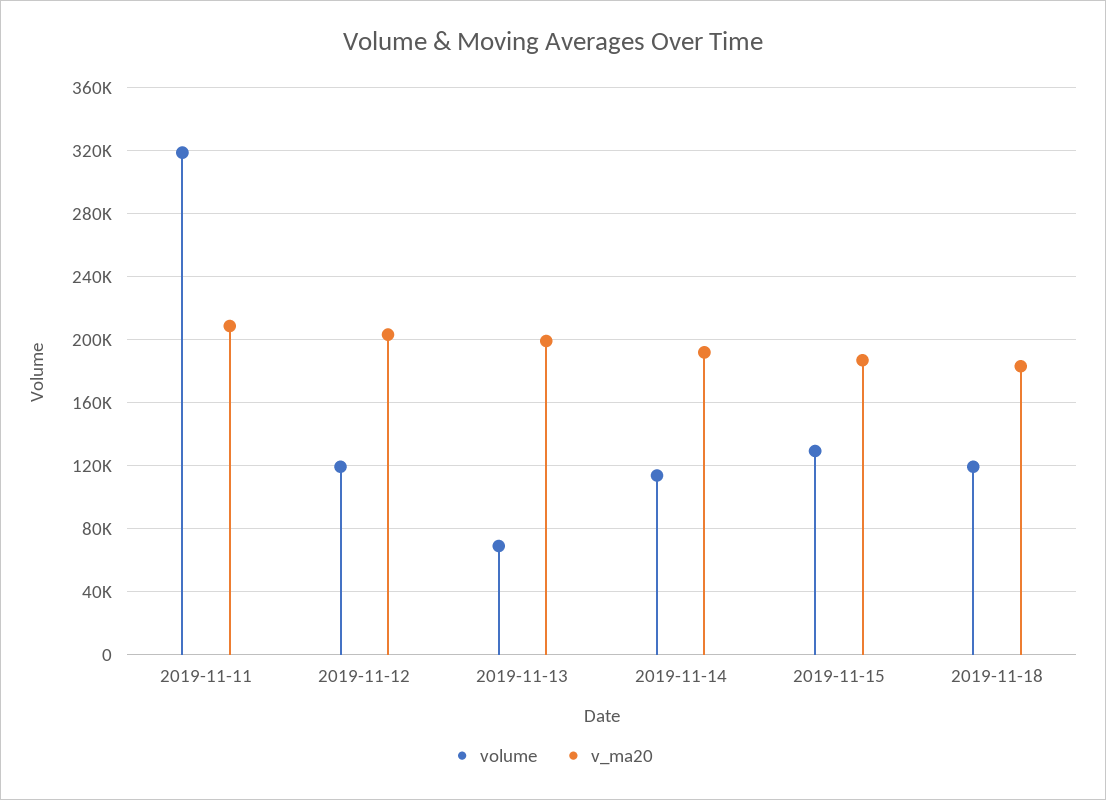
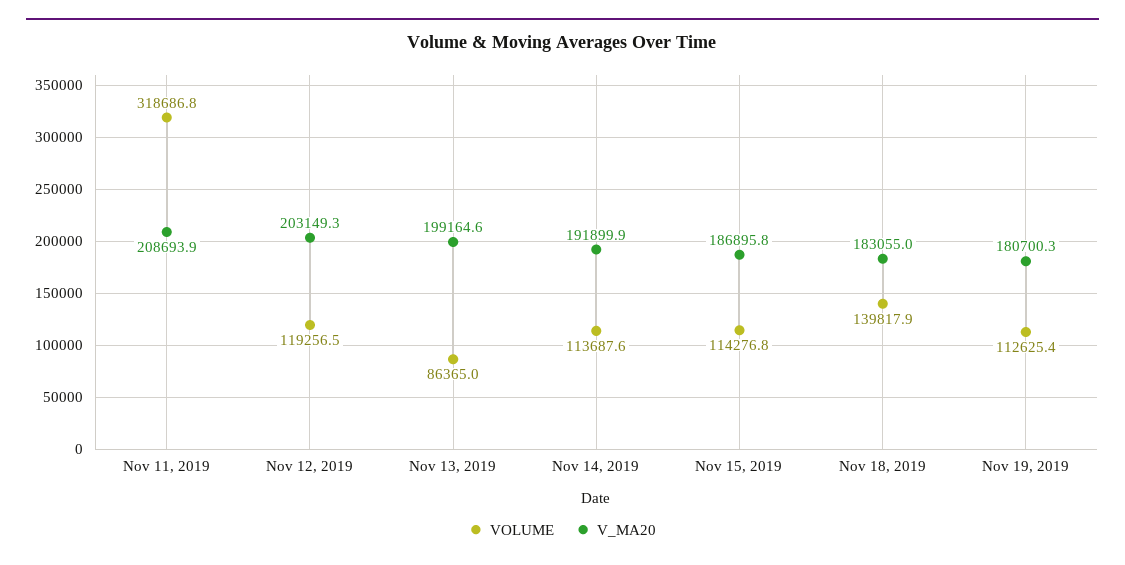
volume, 2019-11-13: 70000 -> 86365
volume, 2019-11-15: 130000 -> 114276.8
volume, 2019-11-18: 120000 -> 139817.9
volume, Nov 19, 2019: none -> 112625.4
v_ma20, Nov 19, 2019: none -> 180700.3

